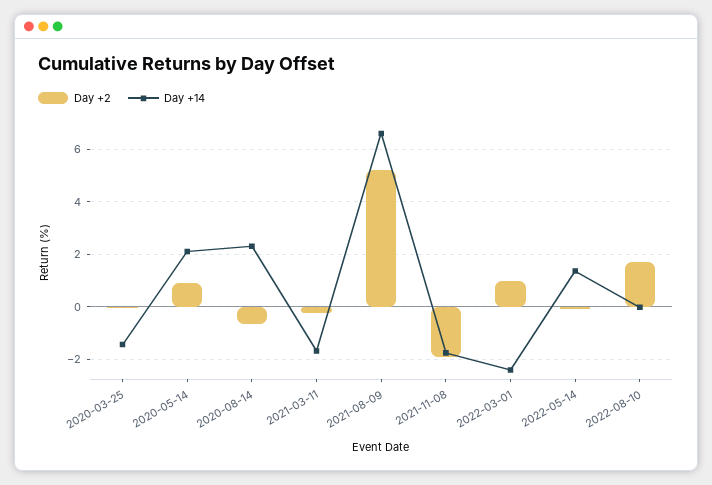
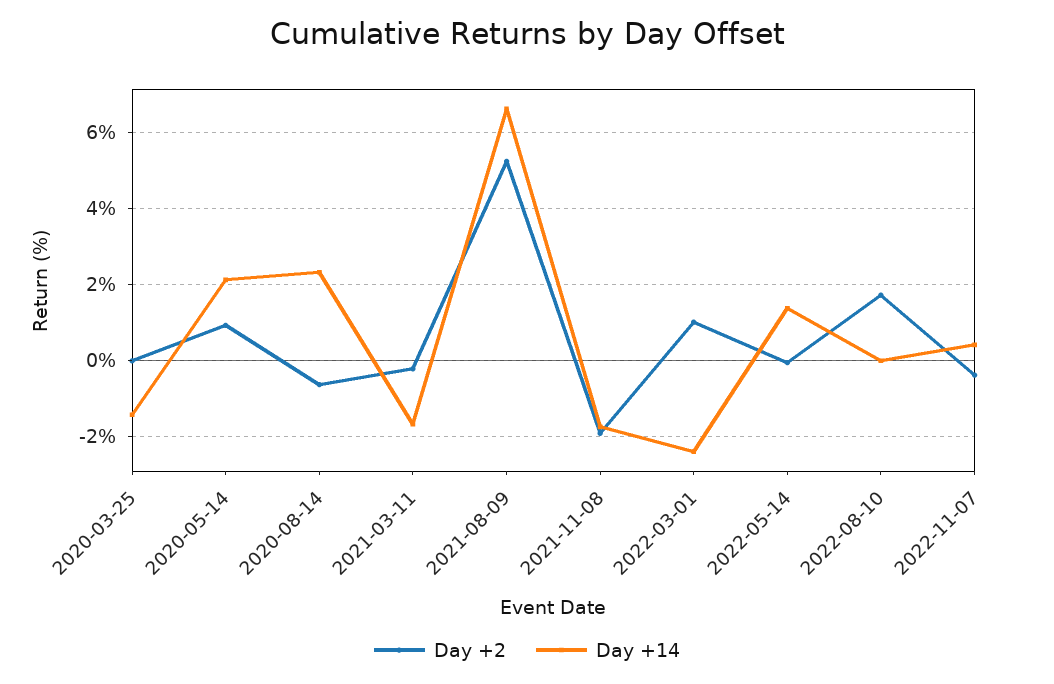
Day +2, 2022-11-07: none -> -0.4
Day +14, 2022-11-07: none -> 0.4

